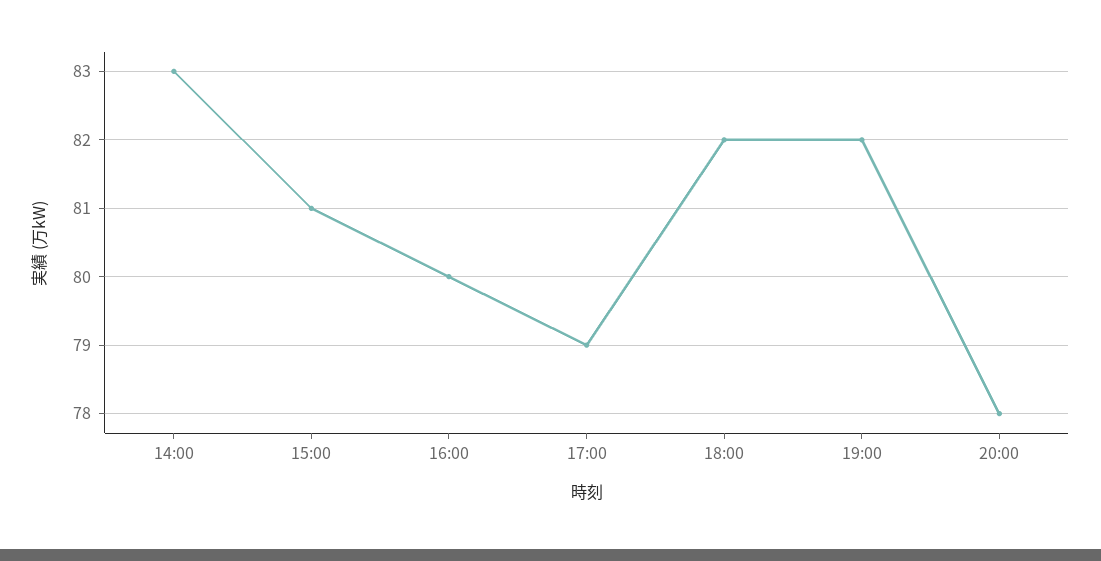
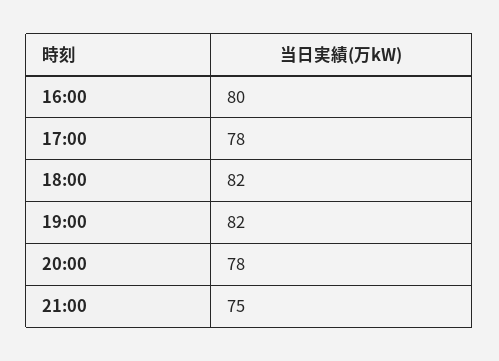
14:00: 83 -> none
15:00: 81 -> none
17:00: 79 -> 78
21:00: none -> 75

